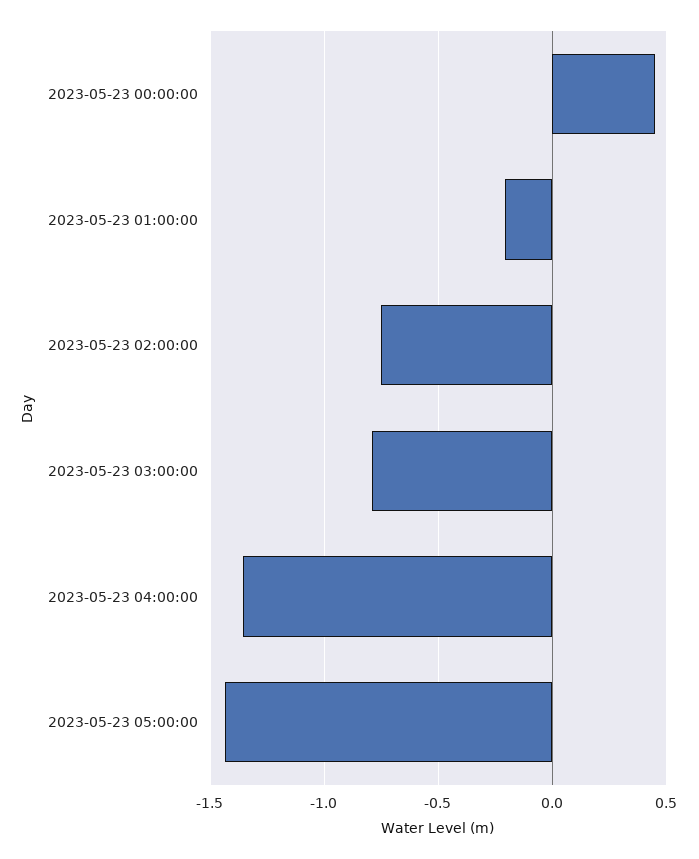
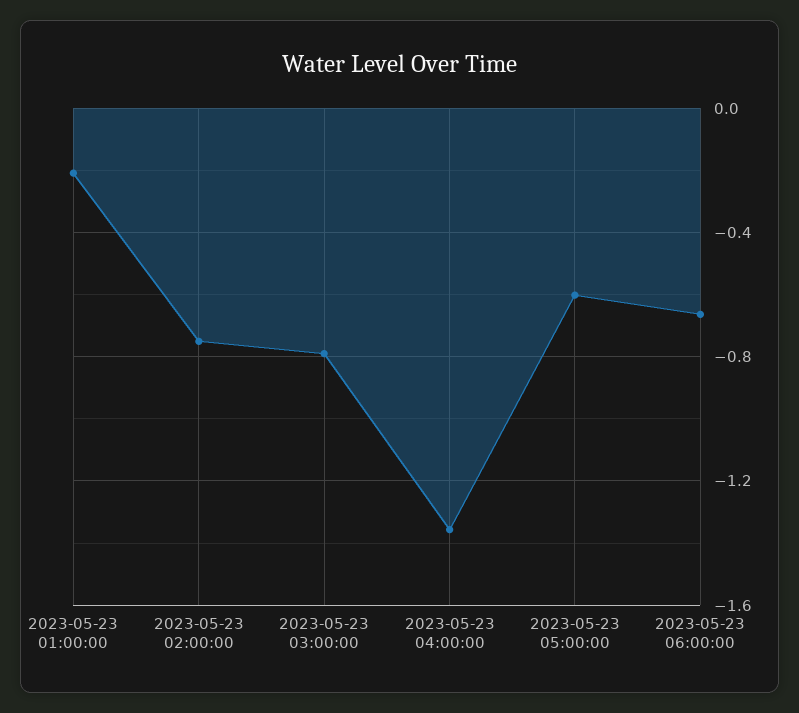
2023-05-23 00:00:00: 0.45 -> none
2023-05-23 05:00:00: -1.45 -> -0.6
2023-05-23 06:00:00: none -> -0.65

